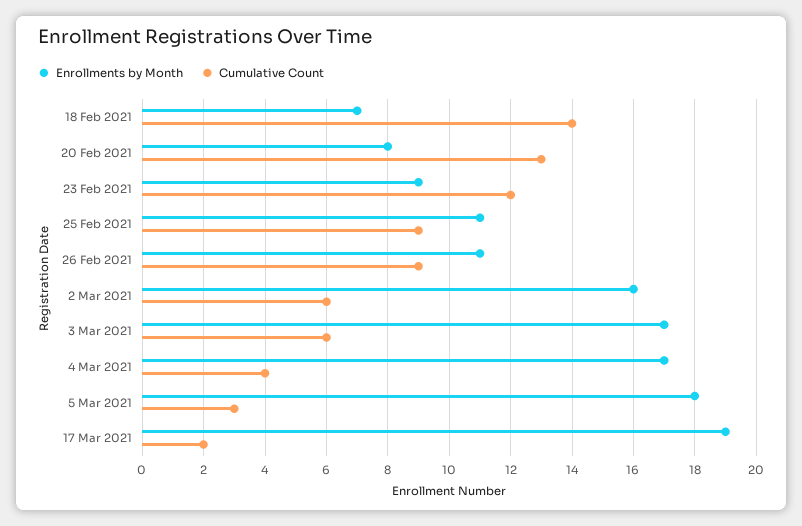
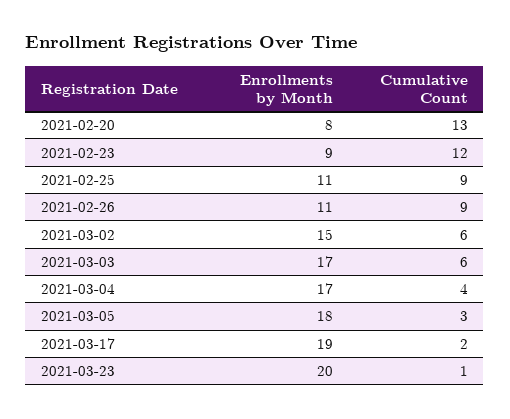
Enrollments by Month, 18 Feb 2021: 7 -> none
Cumulative Count, 18 Feb 2021: 14 -> none
Enrollments by Month, 2 Mar 2021: 16 -> 15
Enrollments by Month, 2021-03-23: none -> 20
Cumulative Count, 2021-03-23: none -> 1

